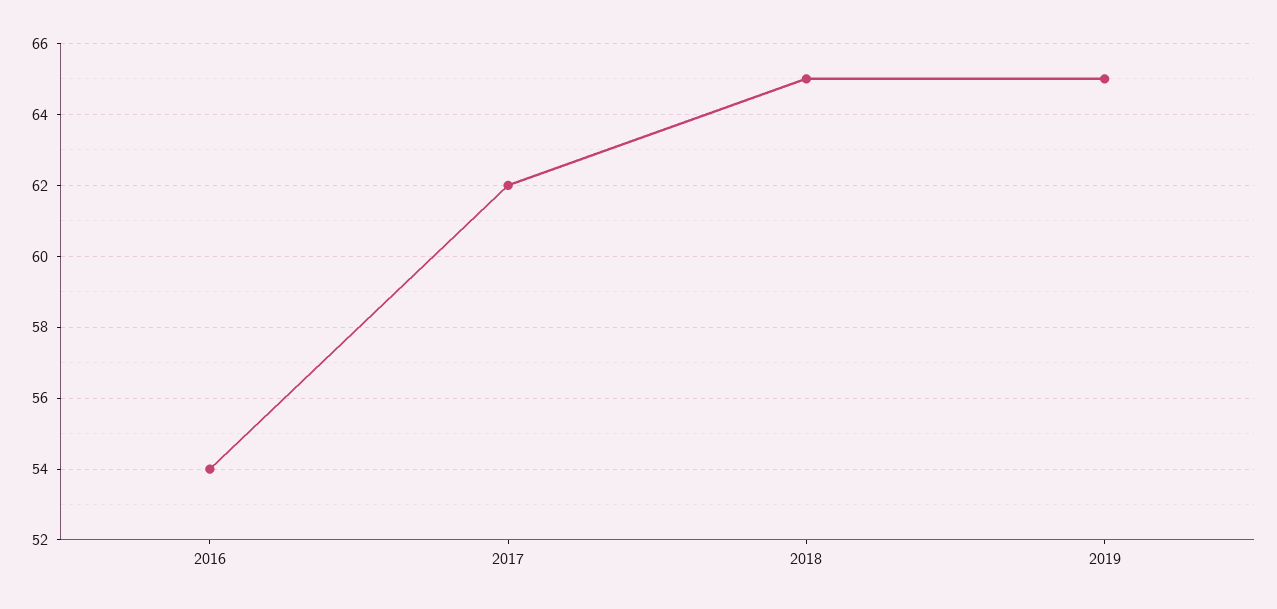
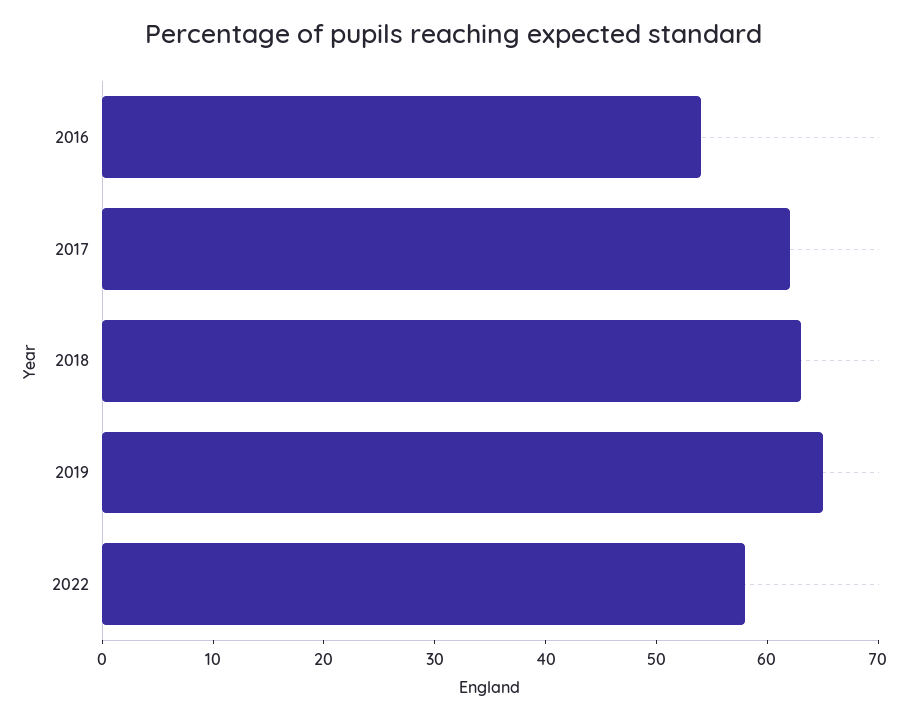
2018: 65 -> 63
2022: none -> 58

